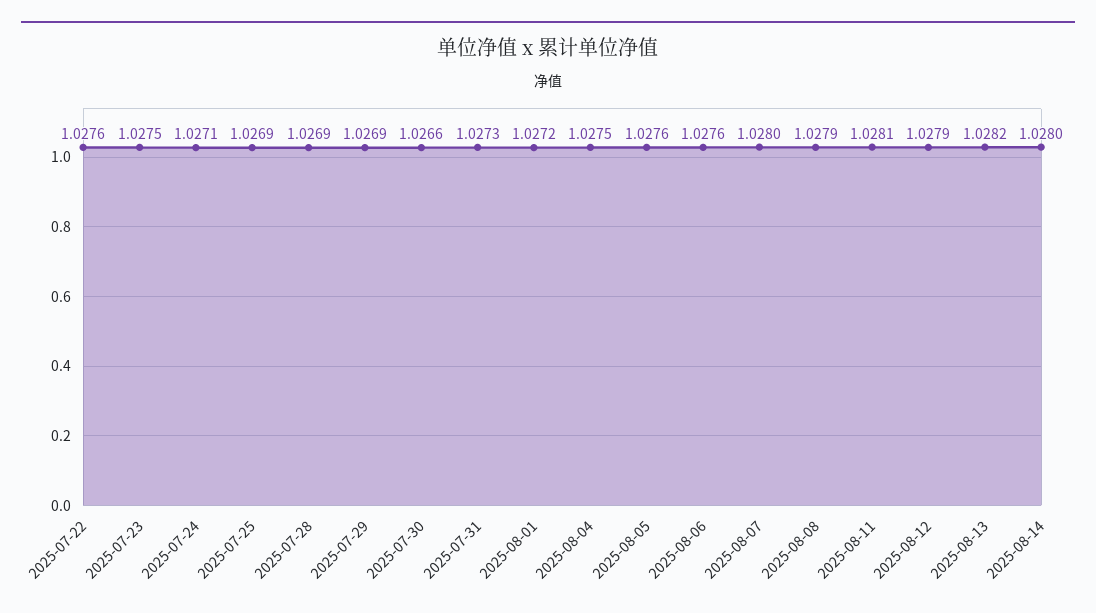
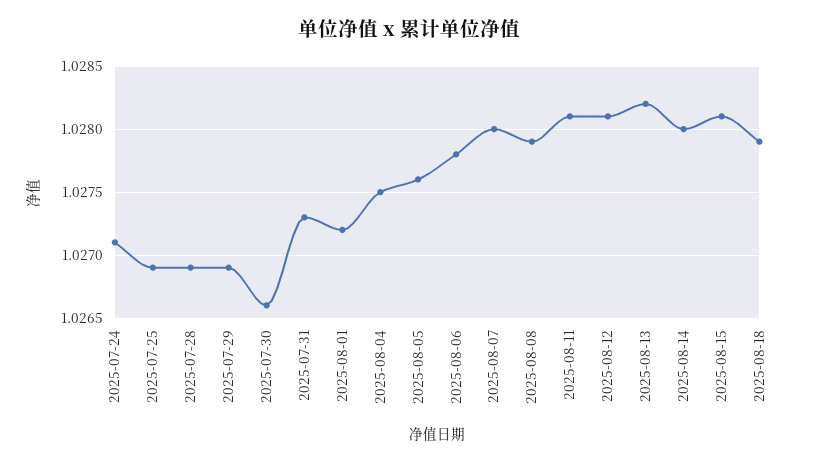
2025-07-22: 1.0276 -> none
2025-07-23: 1.0275 -> none
2025-08-06: 1.0276 -> 1.0278
2025-08-12: 1.0279 -> 1.0281
2025-08-15: none -> 1.0281
2025-08-18: none -> 1.0279

